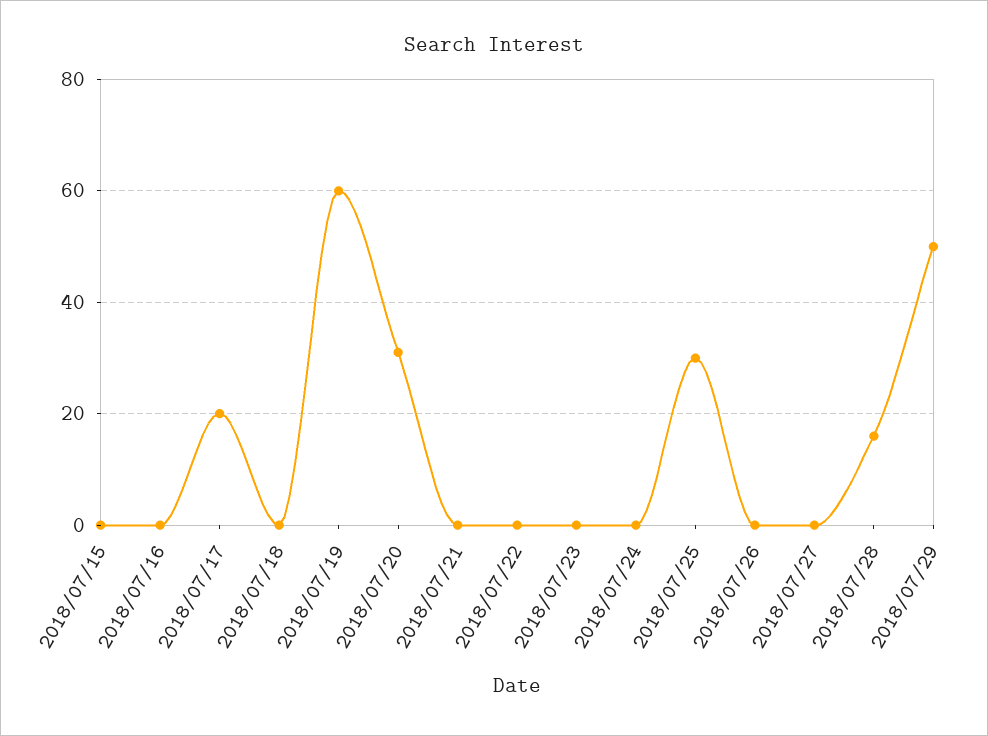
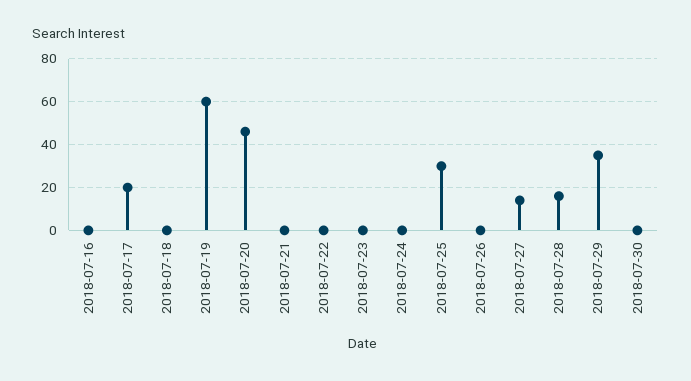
2018/07/15: 0 -> none
2018/07/20: 30 -> 45
2018/07/27: 0 -> 15
2018/07/29: 50 -> 35
2018-07-30: none -> 0

